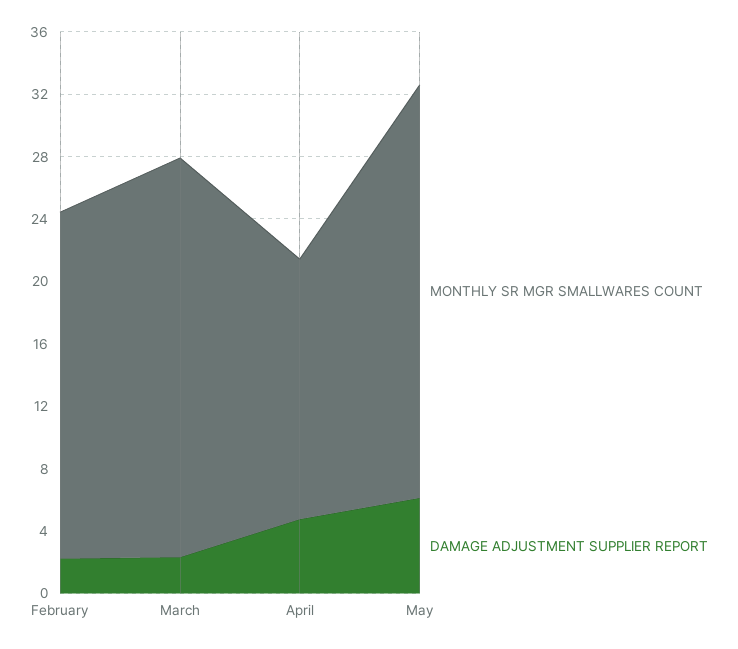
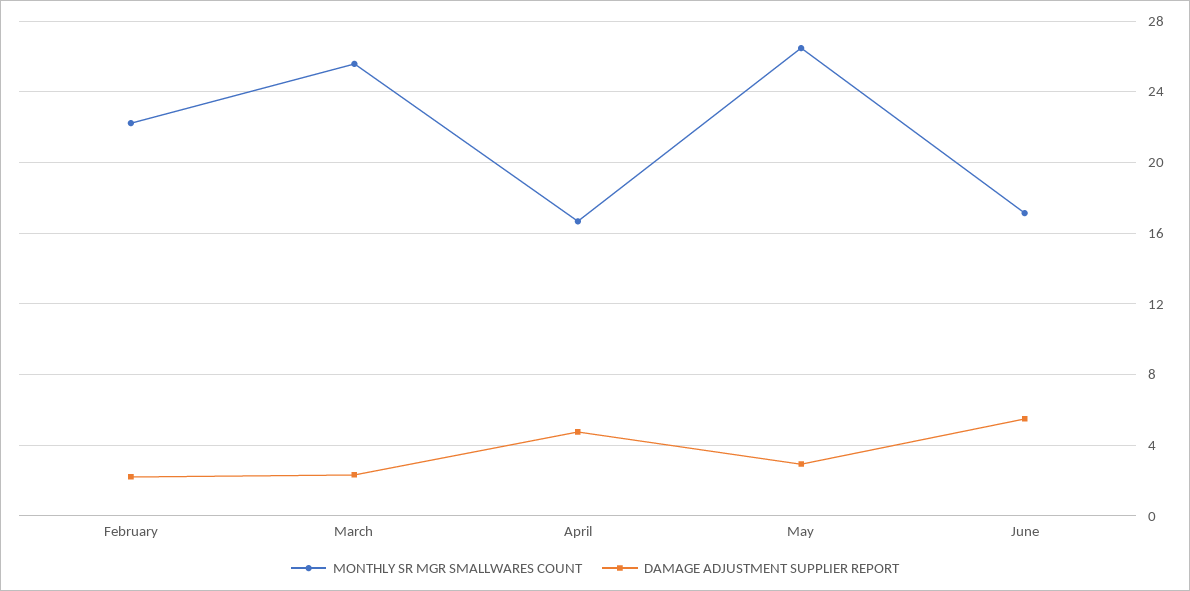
DAMAGE ADJUSTMENT SUPPLIER REPORT, May: 6 -> 3
MONTHLY SR MGR SMALLWARES COUNT, June: none -> 17
DAMAGE ADJUSTMENT SUPPLIER REPORT, June: none -> 5.5

